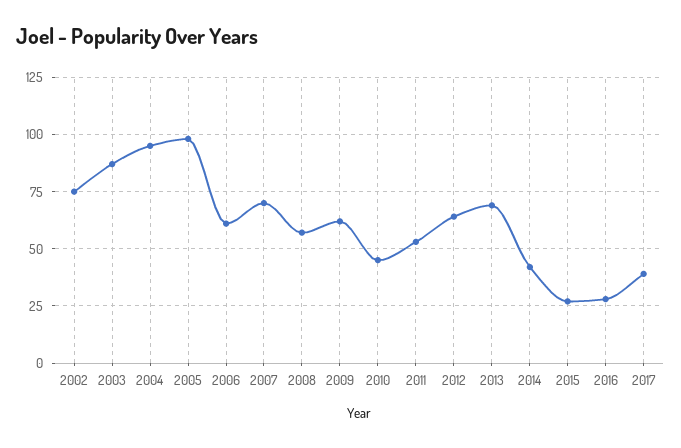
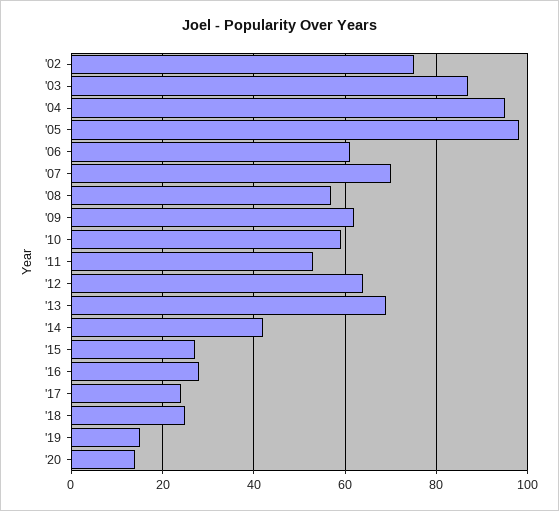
2010: 45 -> 60
2017: 40 -> 25
'18: none -> 25
'19: none -> 15
'20: none -> 15

